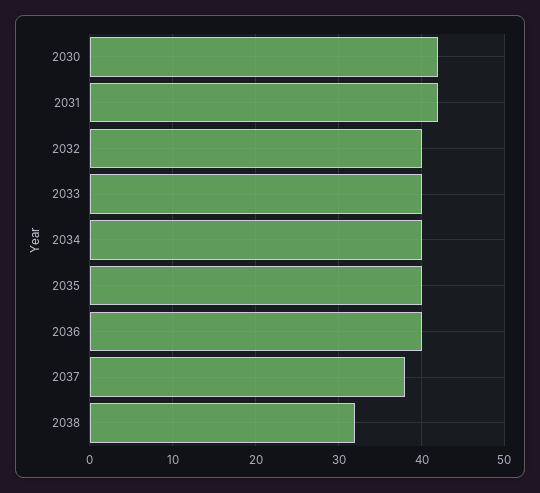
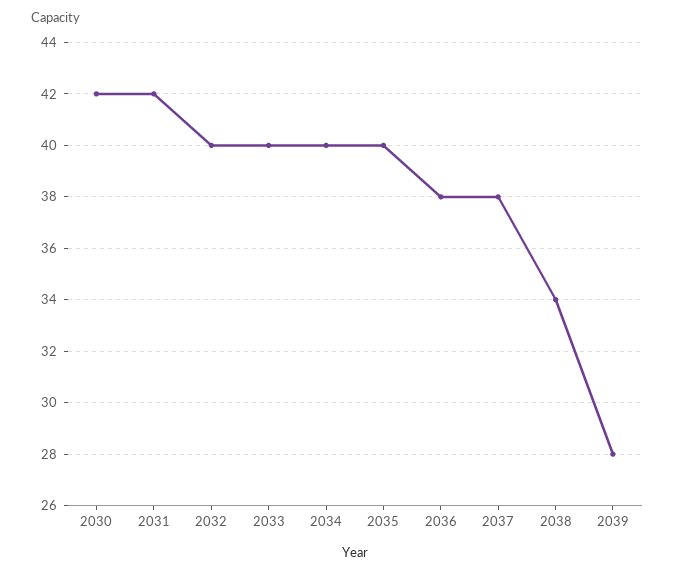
2036: 40 -> 38
2038: 32 -> 34
2039: none -> 28

